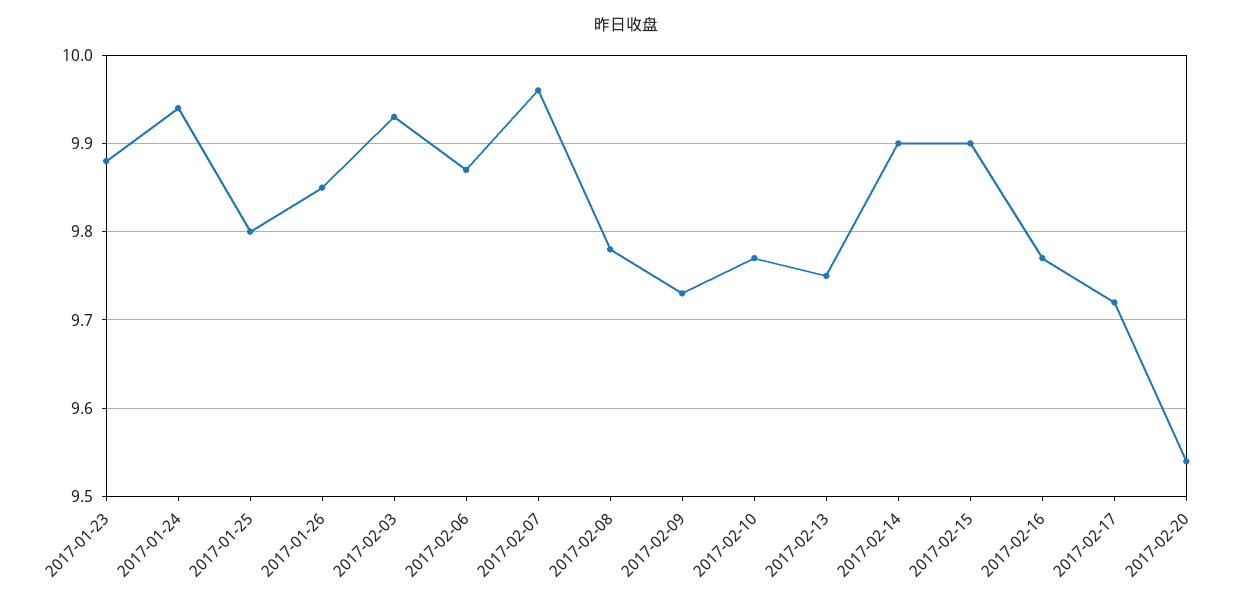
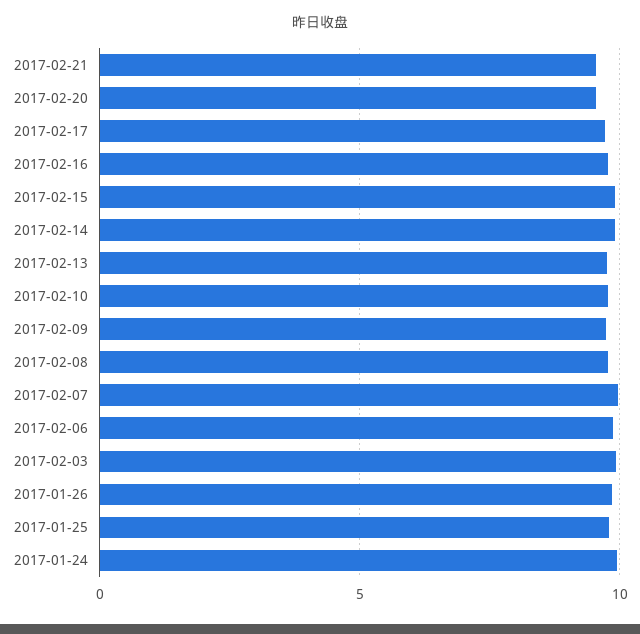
2017-01-23: 9.88 -> none
2017-02-21: none -> 9.5

